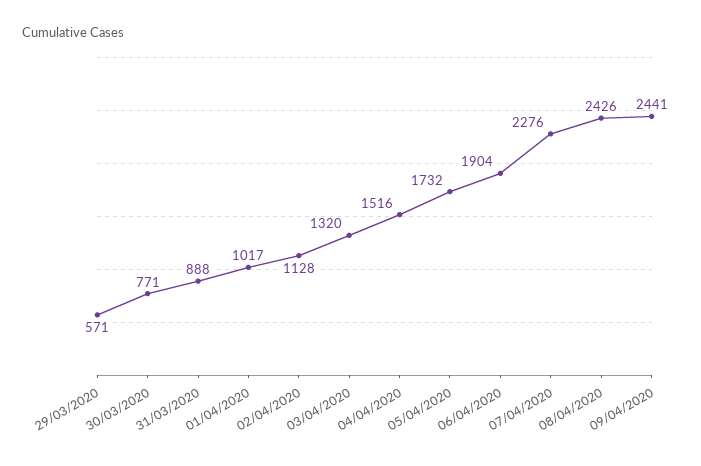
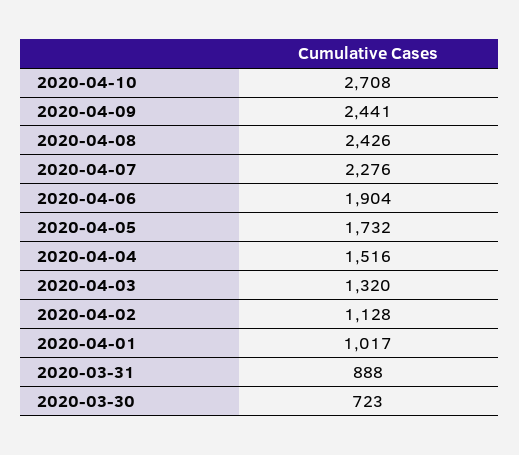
29/03/2020: 571 -> none
30/03/2020: 771 -> 723
2020-04-10: none -> 2708

